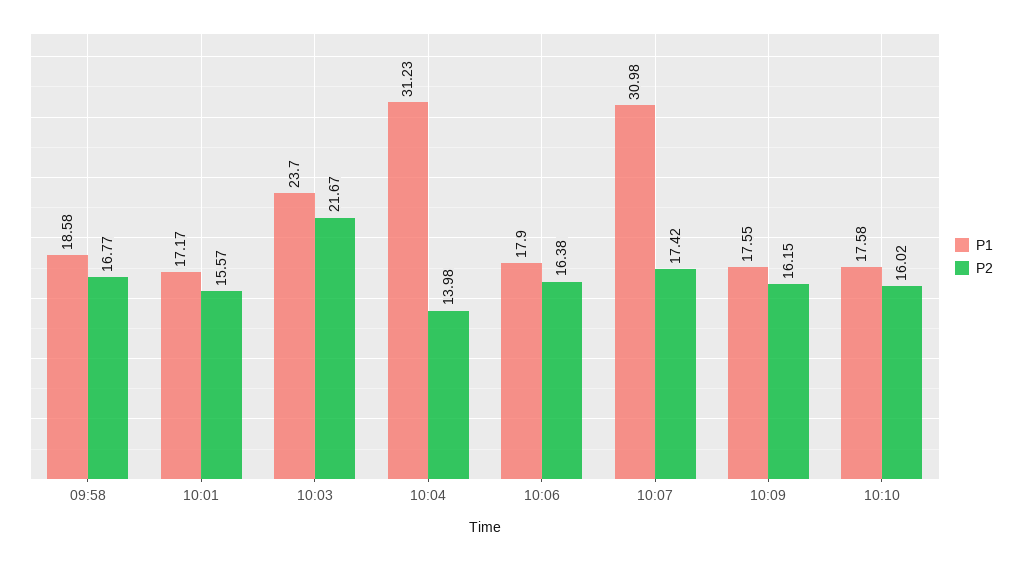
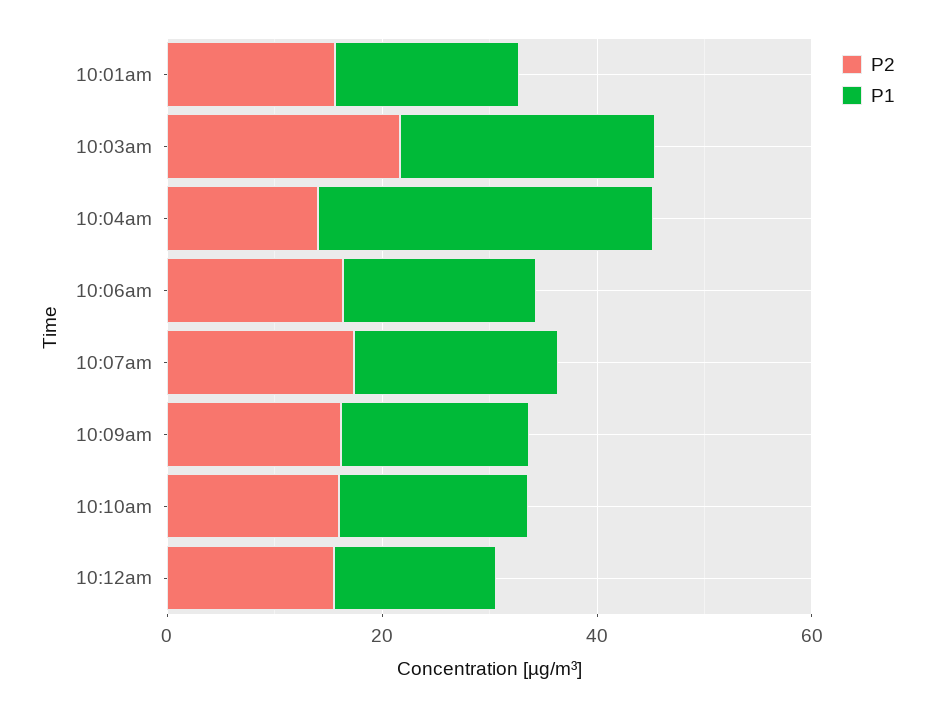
P1, 09:58: 18.58 -> none
P2, 09:58: 16.77 -> none
P1, 10:07: 30.98 -> 20
P2, 10:12am: none -> 15
P1, 10:12am: none -> 15

